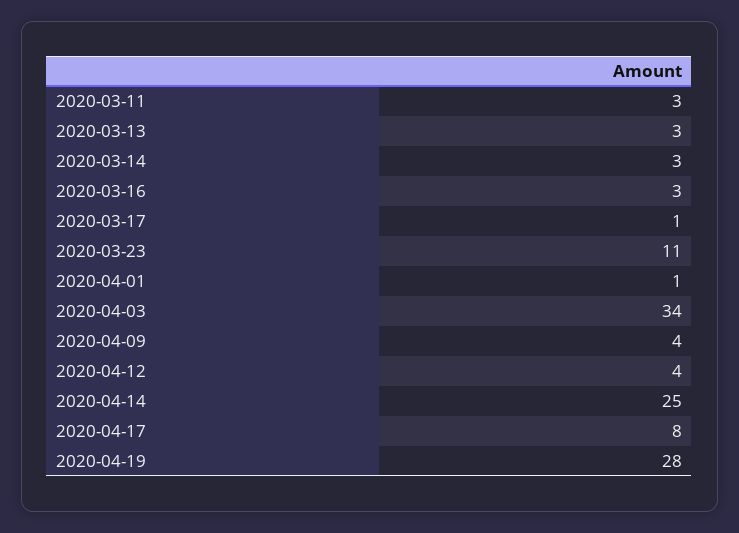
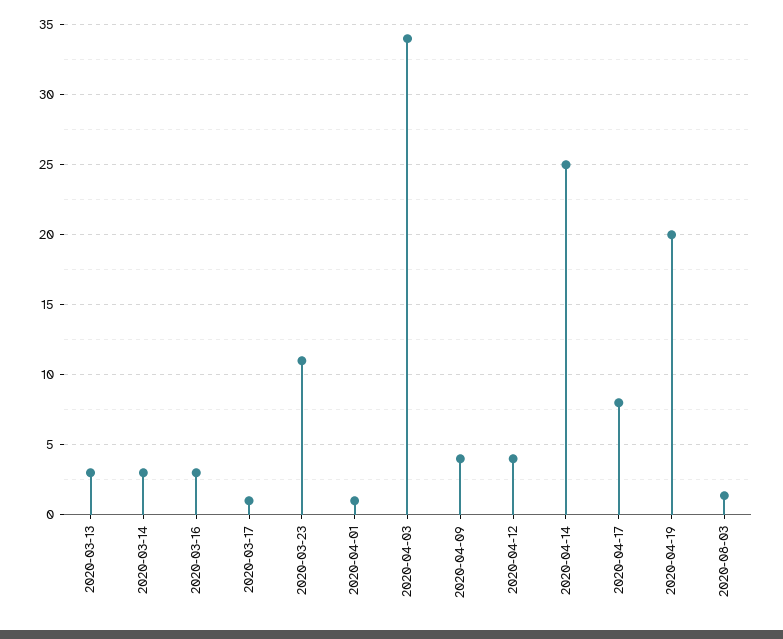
2020-03-11: 3 -> none
2020-04-19: 28 -> 20
2020-08-03: none -> 1.5

